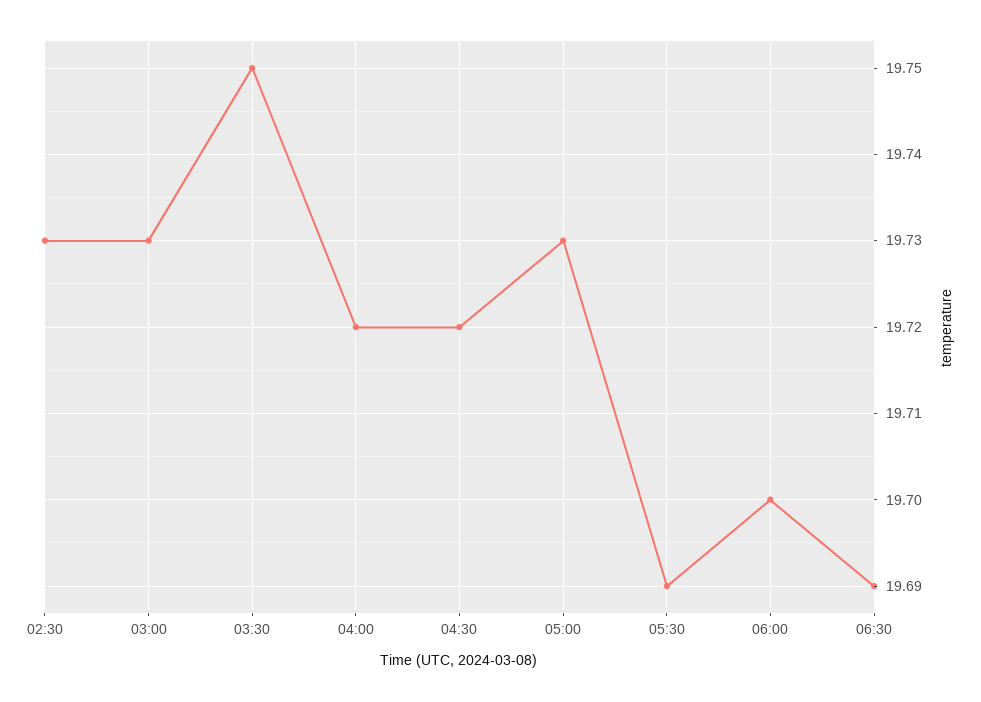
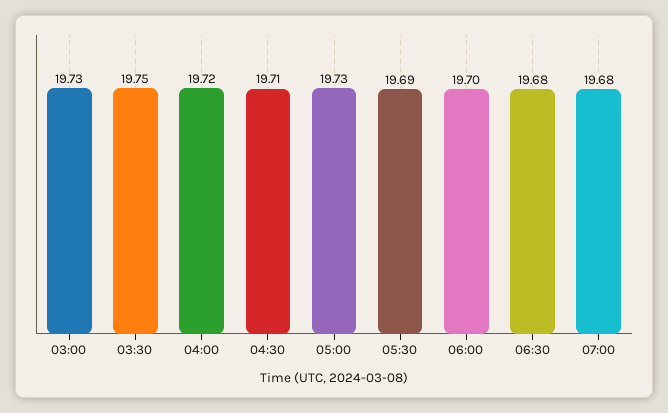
02:30: 19.73 -> none
04:30: 19.72 -> 19.71
06:30: 19.69 -> 19.68
07:00: none -> 19.68

